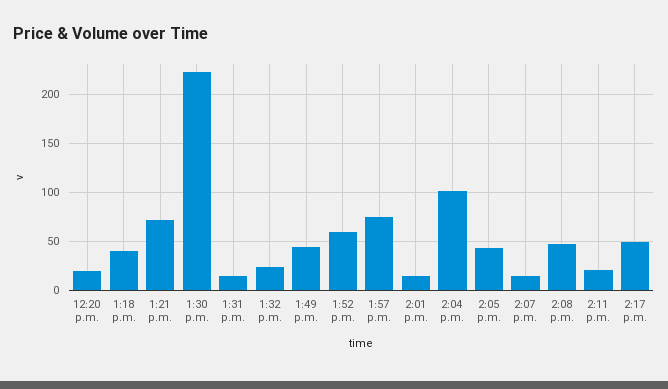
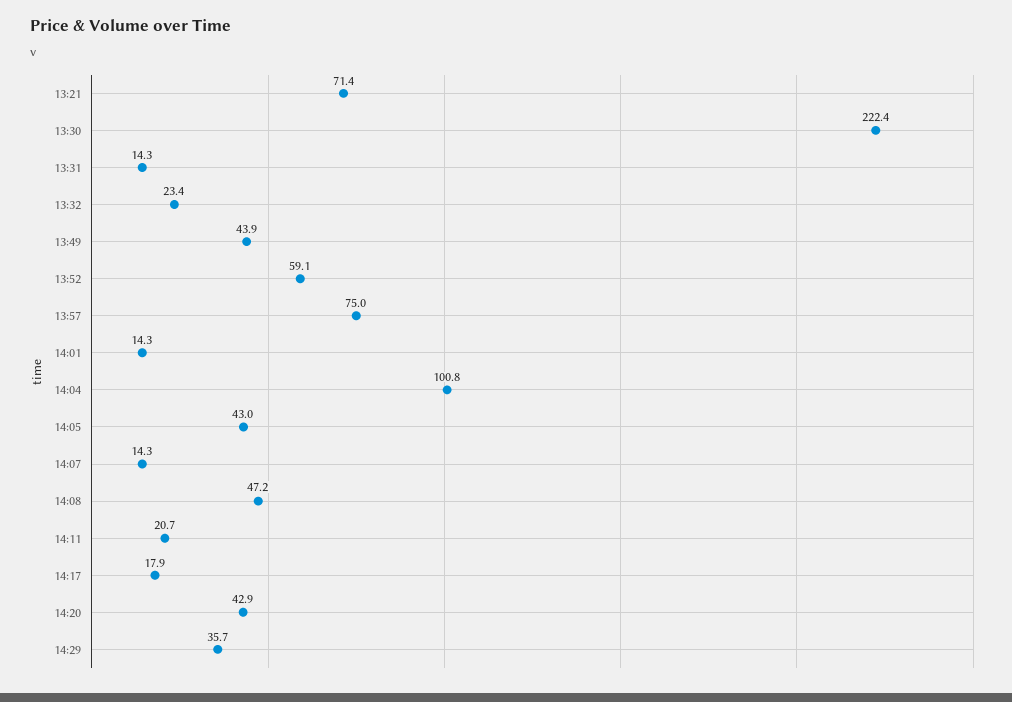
12:20 p.m.: 20 -> none
1:18 p.m.: 40 -> none
2:17 p.m.: 50 -> 17.9
14:20: none -> 42.9
14:29: none -> 35.7

